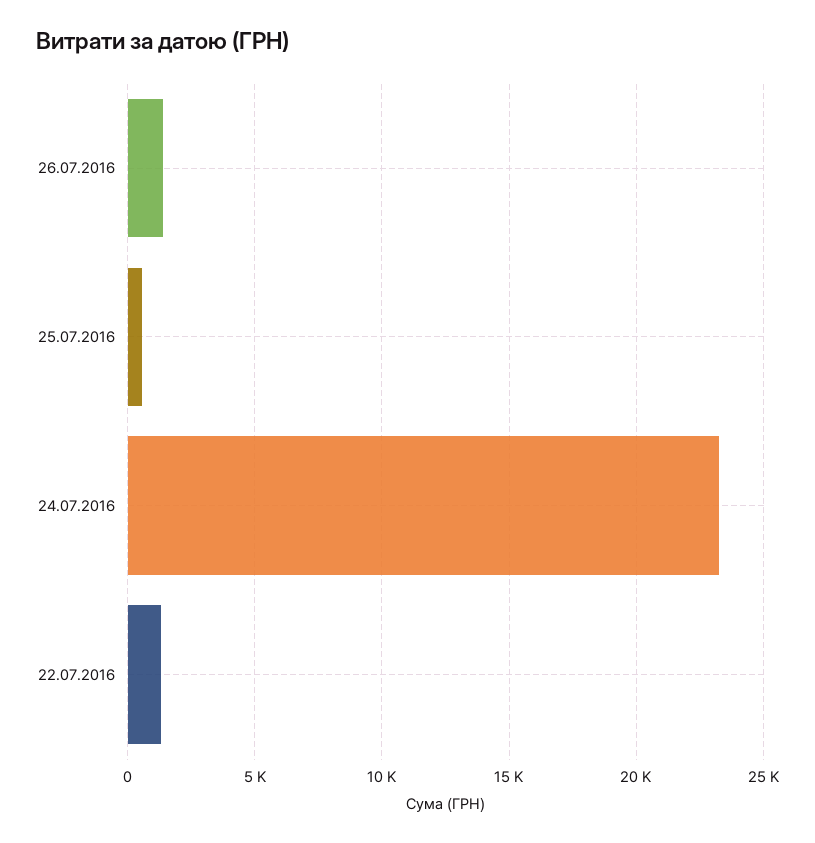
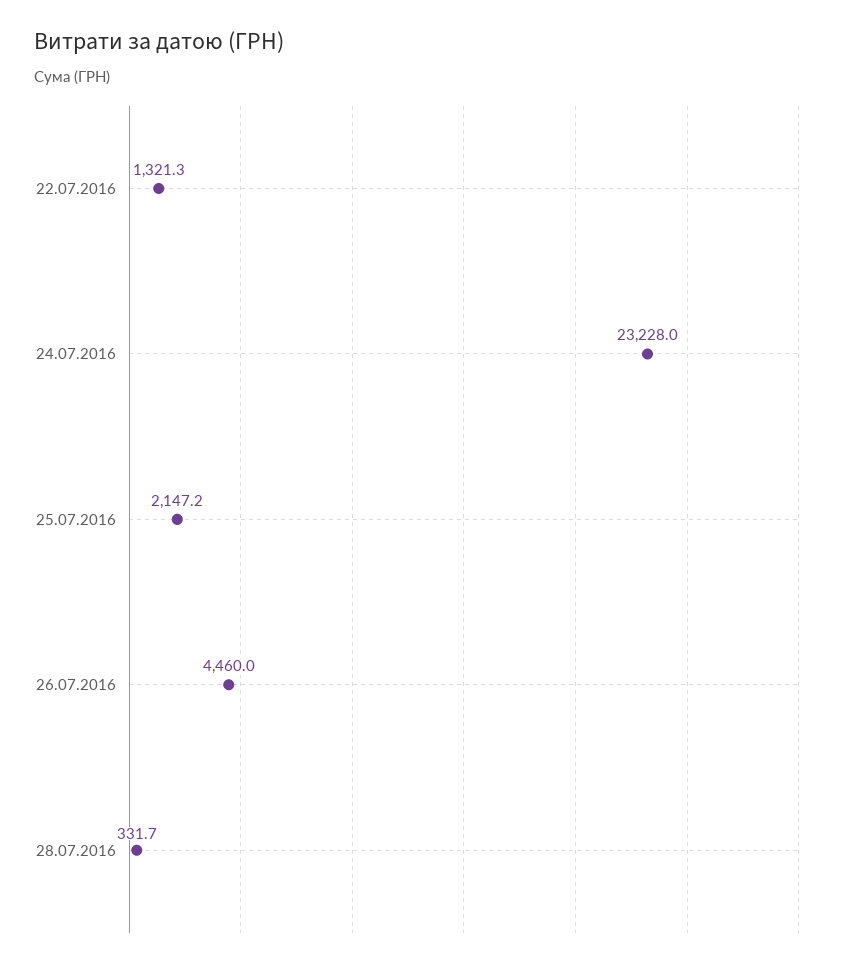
26.07.2016: 1500 -> 4460
25.07.2016: 500 -> 2147.2
28.07.2016: none -> 331.7

